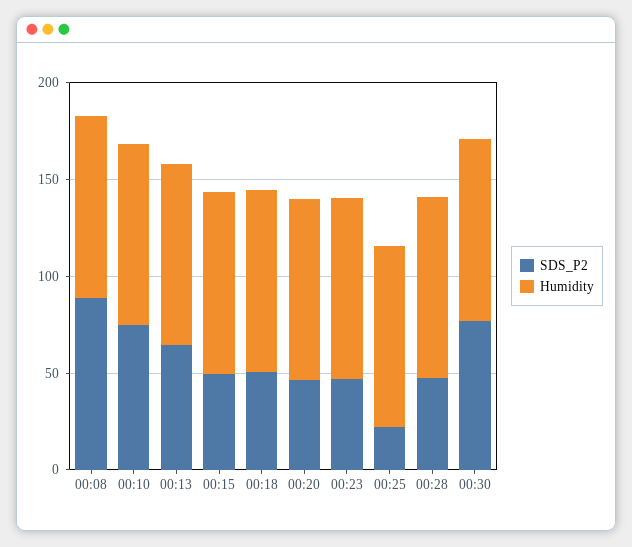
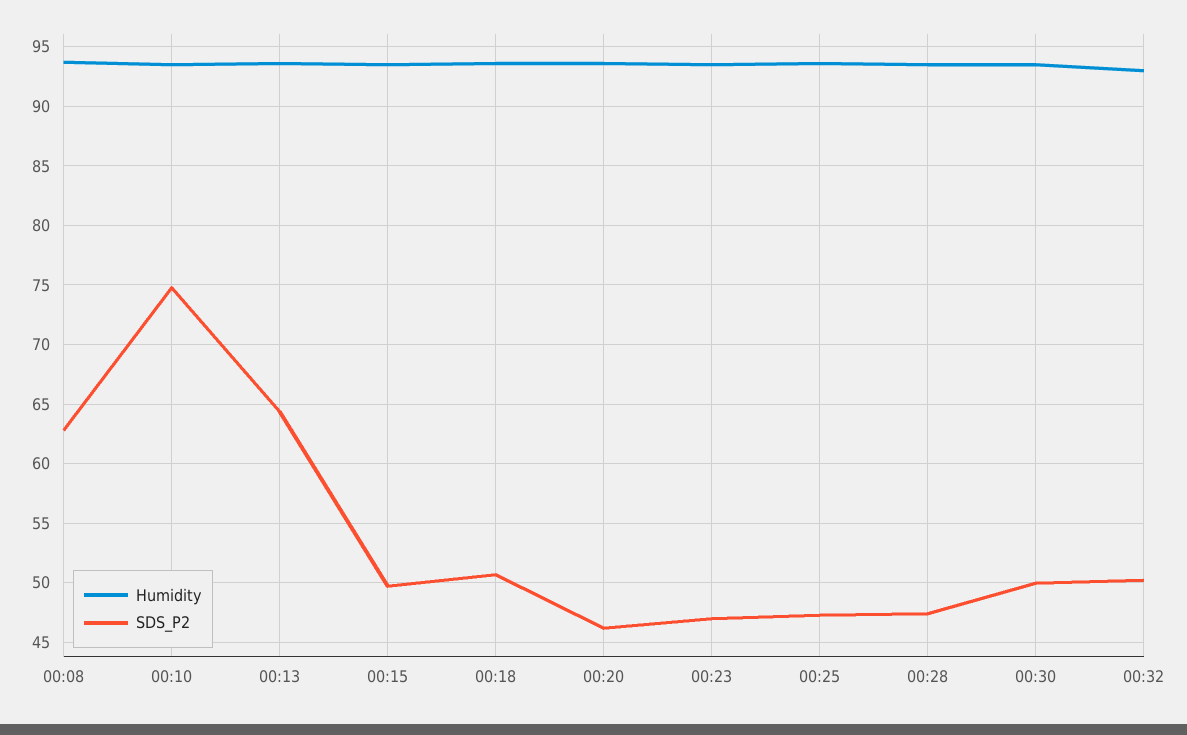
SDS_P2, 00:08: 90 -> 63
SDS_P2, 00:25: 20 -> 47
SDS_P2, 00:30: 80 -> 50
Humidity, 00:32: none -> 93
SDS_P2, 00:32: none -> 50

